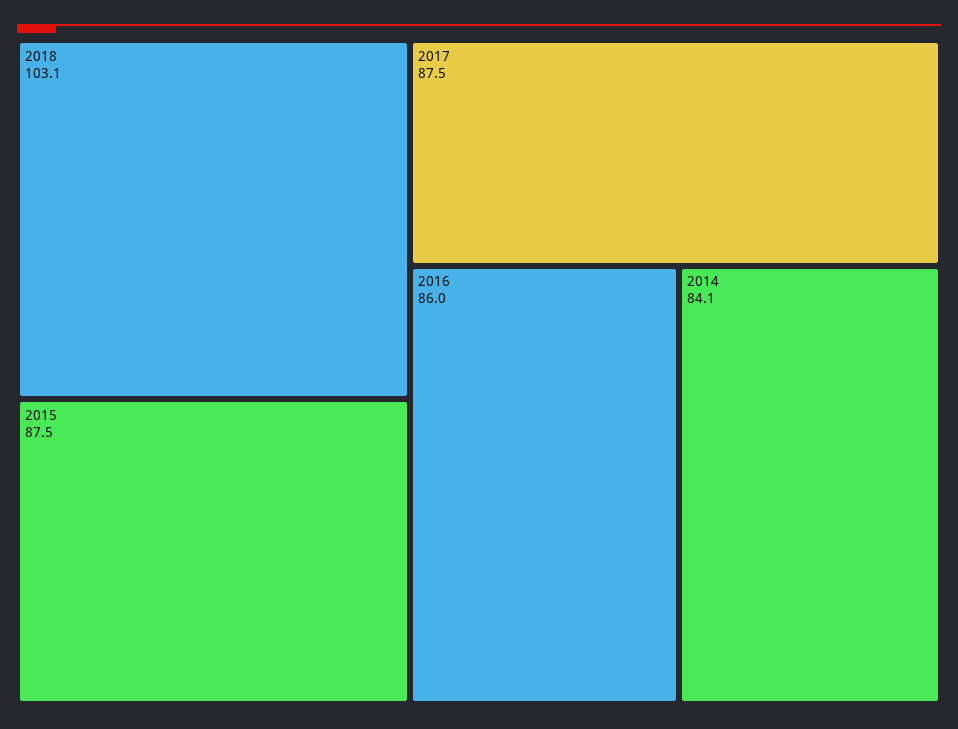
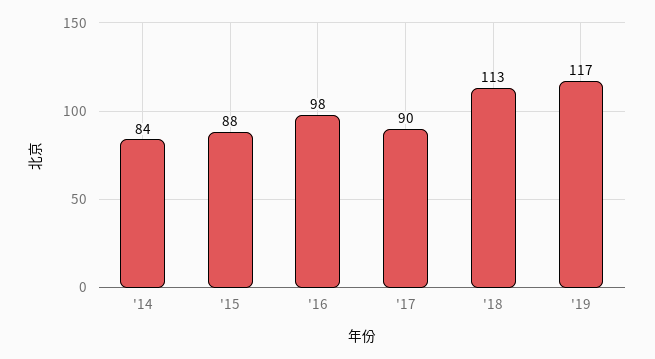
2018: 103.1 -> 113
2017: 87.5 -> 90
2016: 86 -> 98
'19: none -> 117

